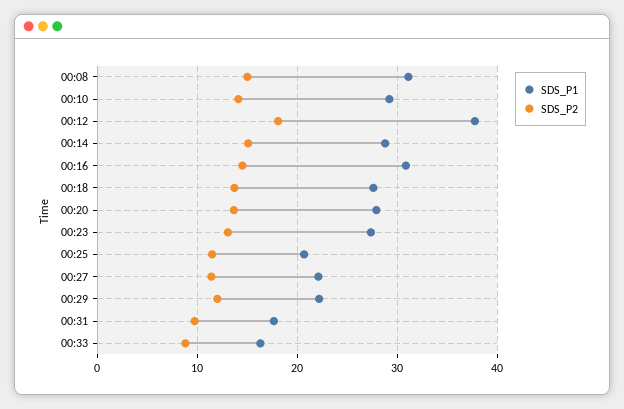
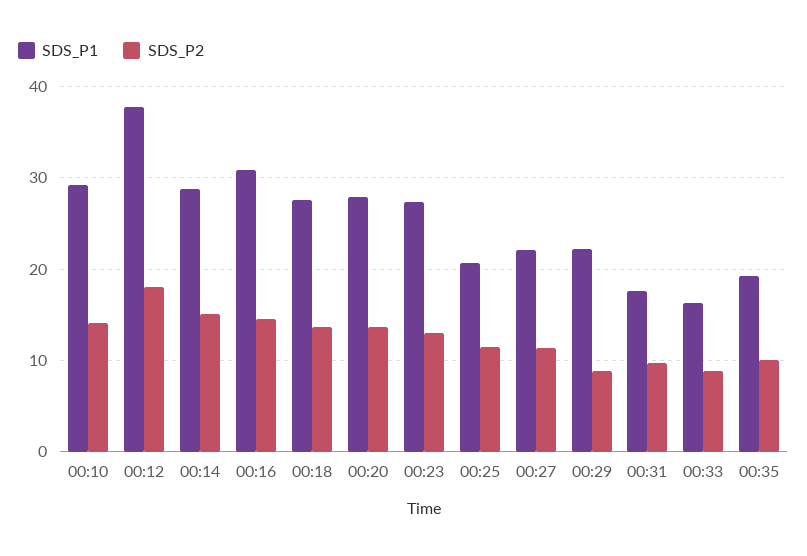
SDS_P1, 00:08: 31 -> none
SDS_P2, 00:08: 15 -> none
SDS_P2, 00:29: 12 -> 9
SDS_P1, 00:35: none -> 19
SDS_P2, 00:35: none -> 10

